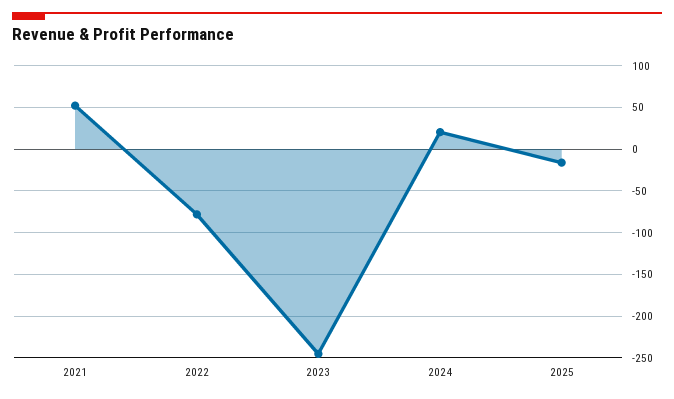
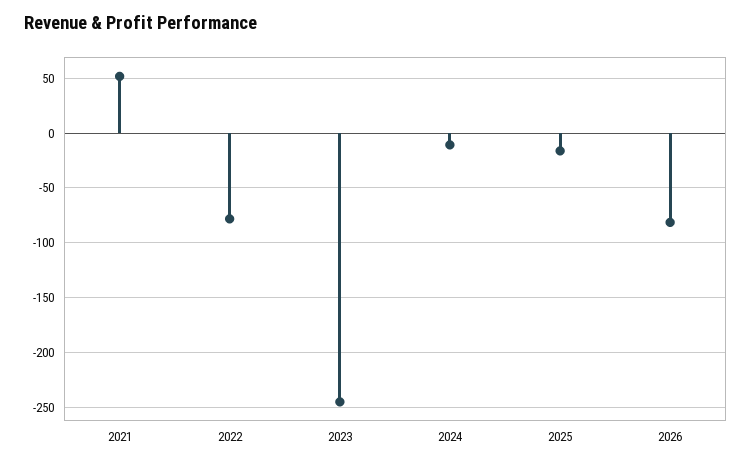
2024: 20 -> -10
2026: none -> -80

